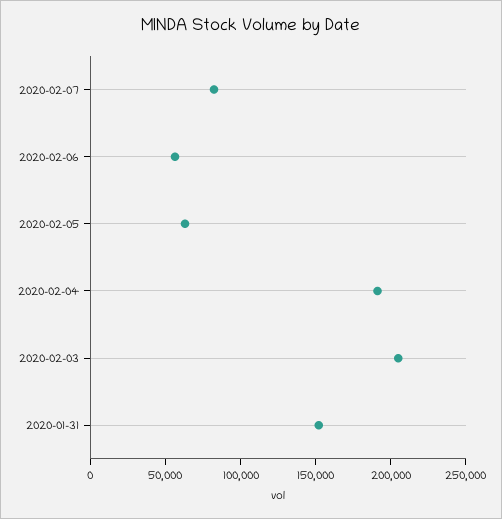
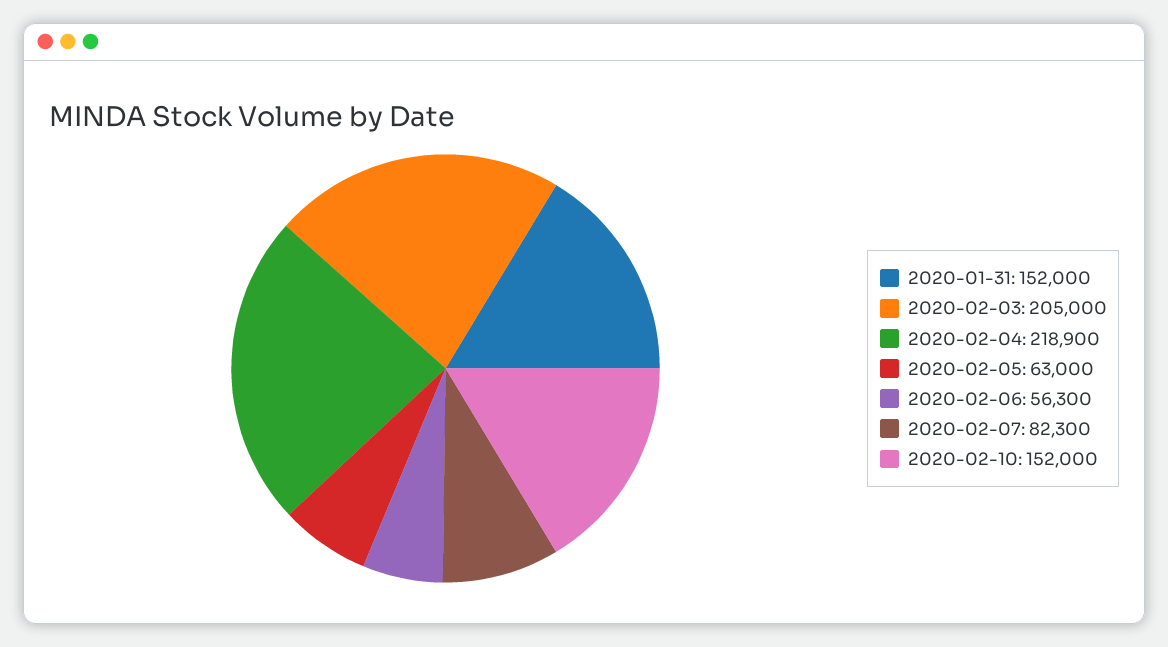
2020-02-04: 190000 -> 218900
2020-02-10: none -> 152000

